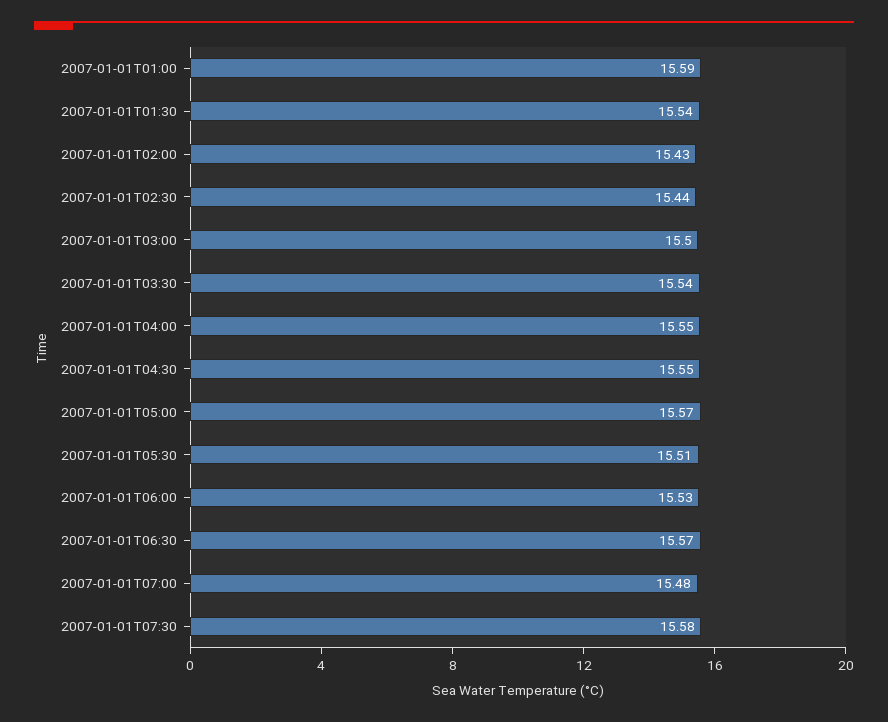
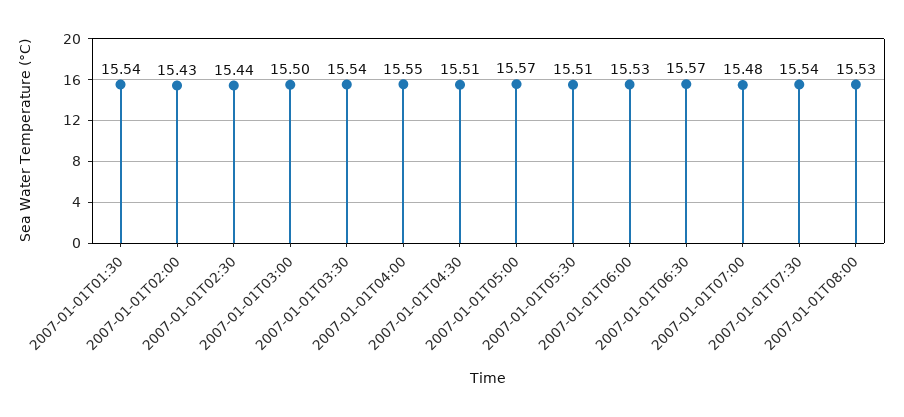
2007-01-01T01:00: 15.59 -> none
2007-01-01T04:30: 15.55 -> 15.51
2007-01-01T07:30: 15.58 -> 15.54
2007-01-01T08:00: none -> 15.53

